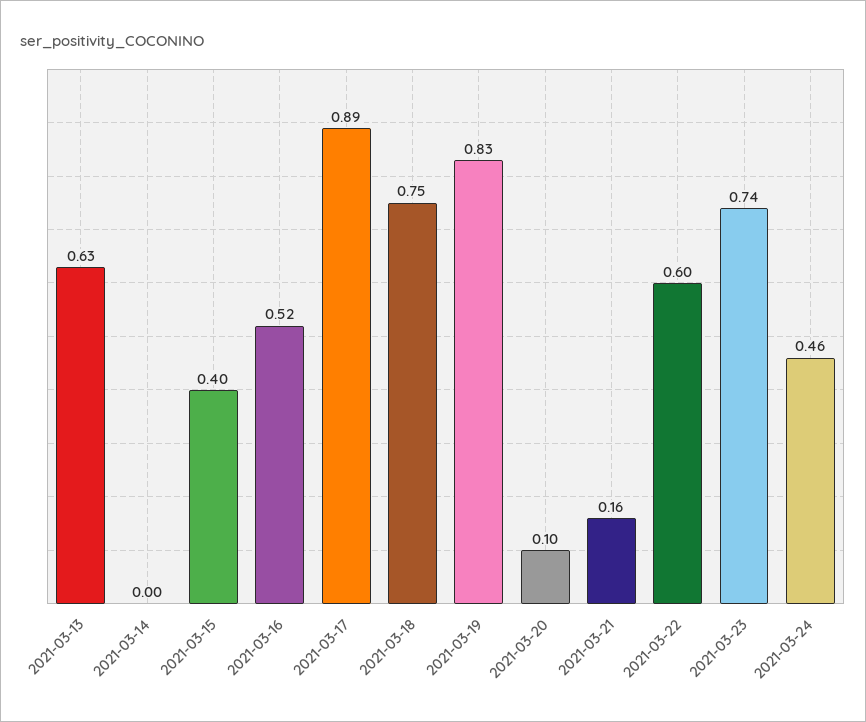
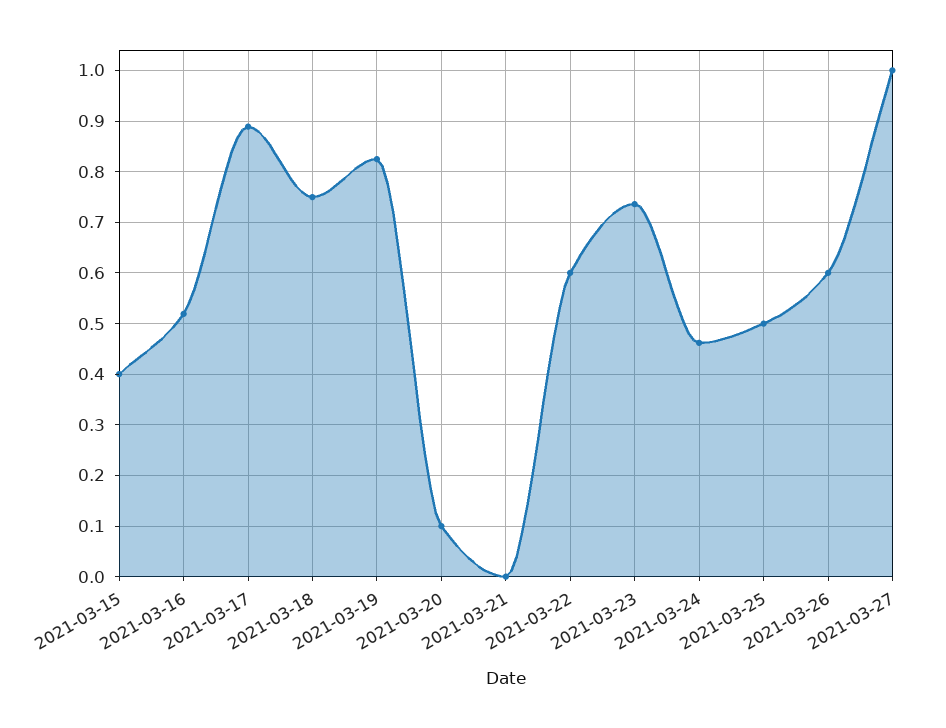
2021-03-13: 0.63 -> none
2021-03-14: 0 -> none
2021-03-21: 0.16 -> 0
2021-03-25: none -> 0.5
2021-03-26: none -> 0.6
2021-03-27: none -> 1

